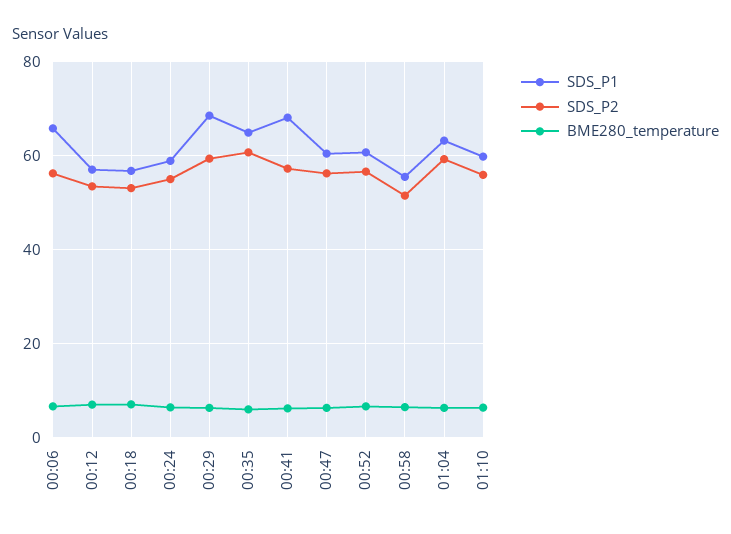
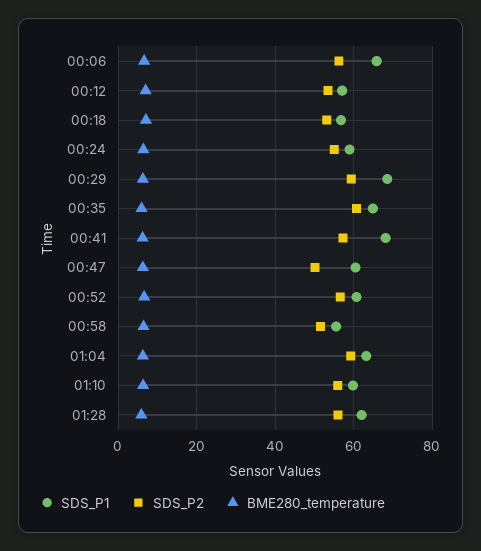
SDS_P2, 00:47: 56 -> 50
SDS_P1, 01:28: none -> 62
SDS_P2, 01:28: none -> 56
BME280_temperature, 01:28: none -> 6

